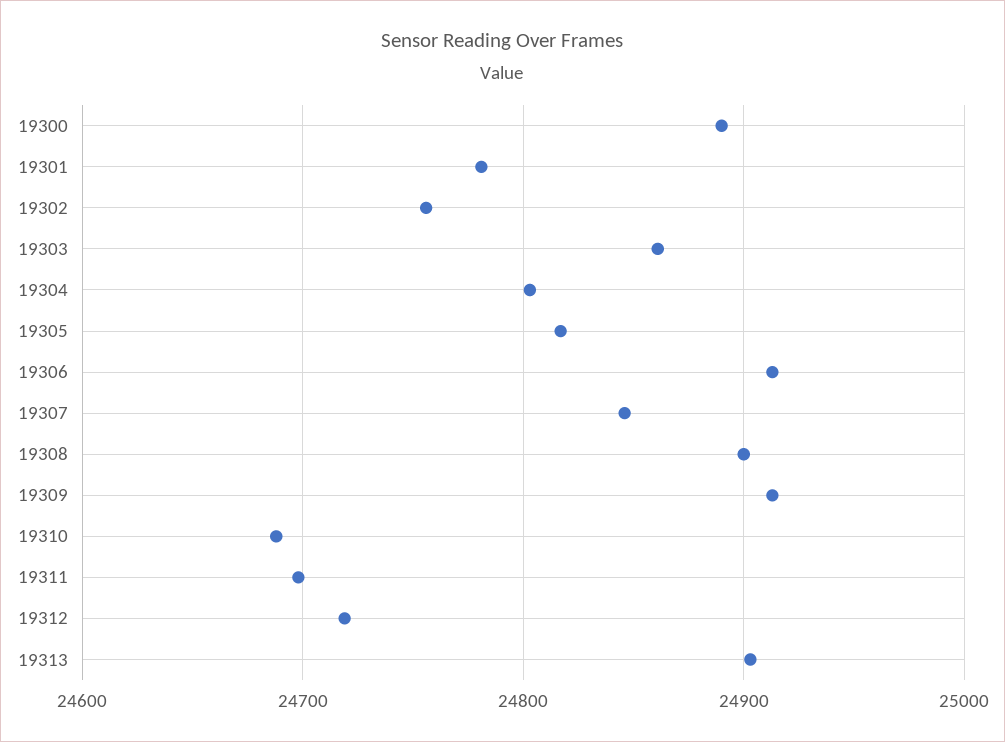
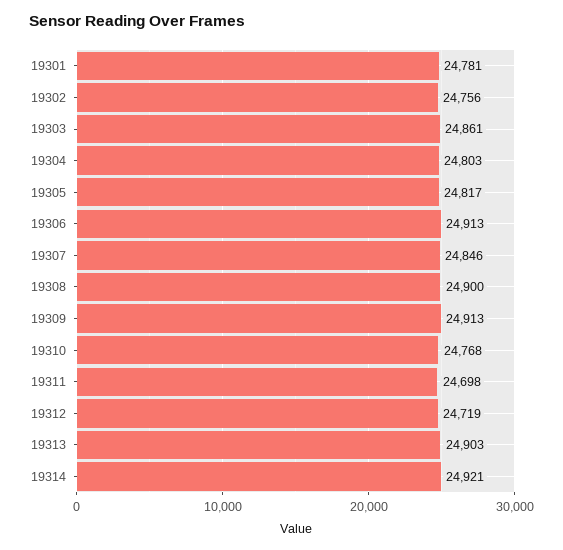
19300: 24890 -> none
19310: 24690 -> 24768
19314: none -> 24921

